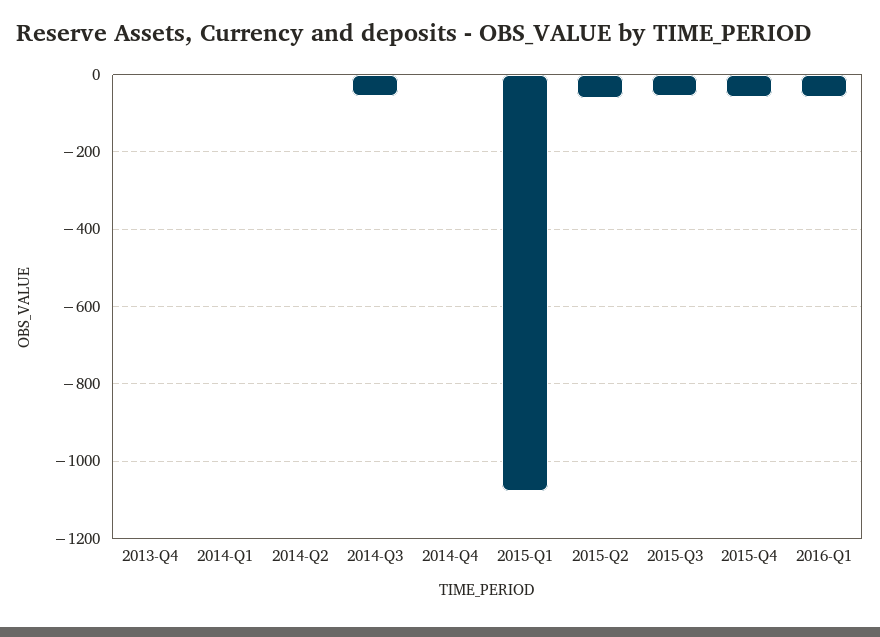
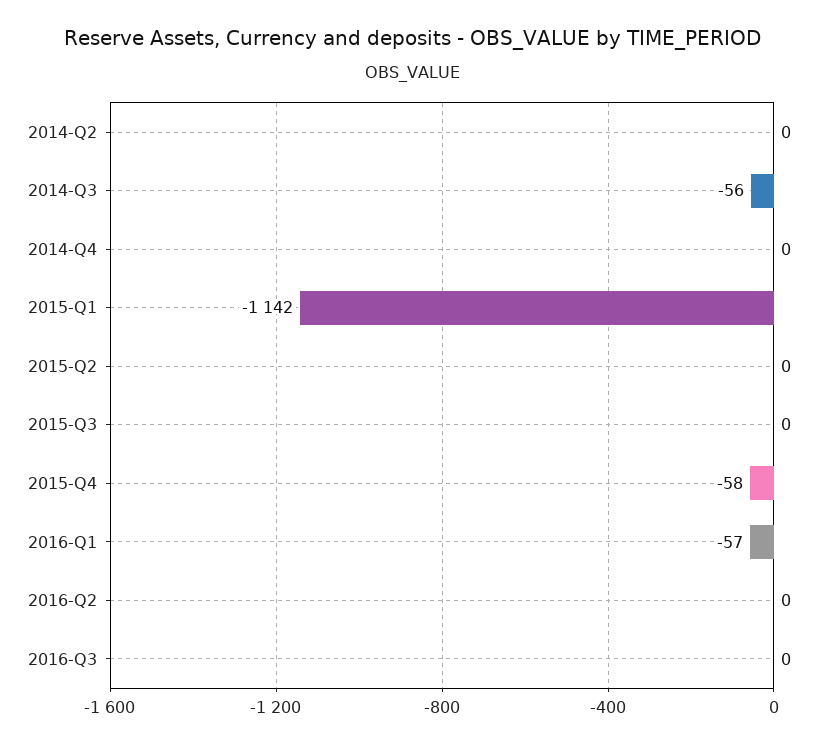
2013-Q4: 0 -> none
2014-Q1: 0 -> none
2015-Q1: -1080 -> -1142
2015-Q2: -60 -> 0
2015-Q3: -60 -> 0
2016-Q2: none -> 0
2016-Q3: none -> 0

